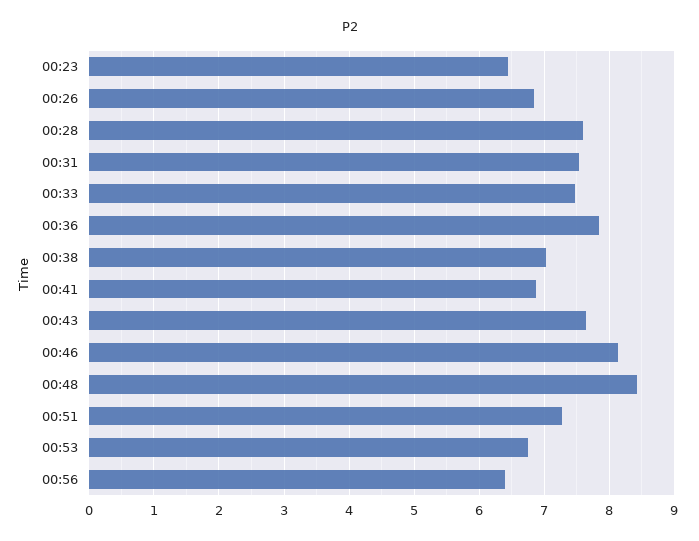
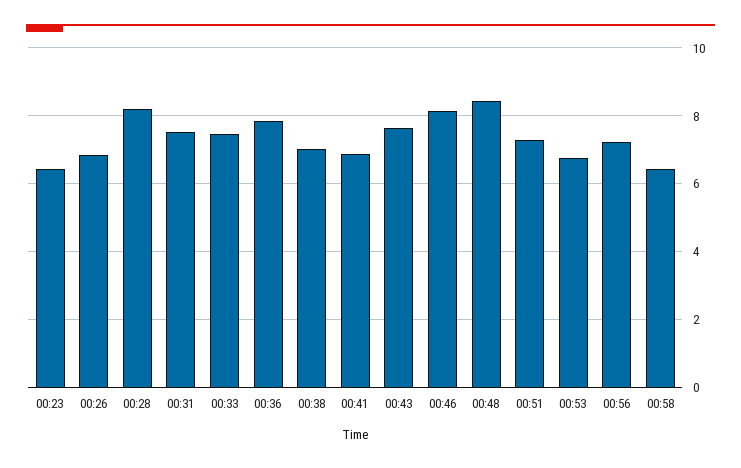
00:28: 7.6 -> 8.2
00:56: 6.4 -> 7.2
00:58: none -> 6.4

